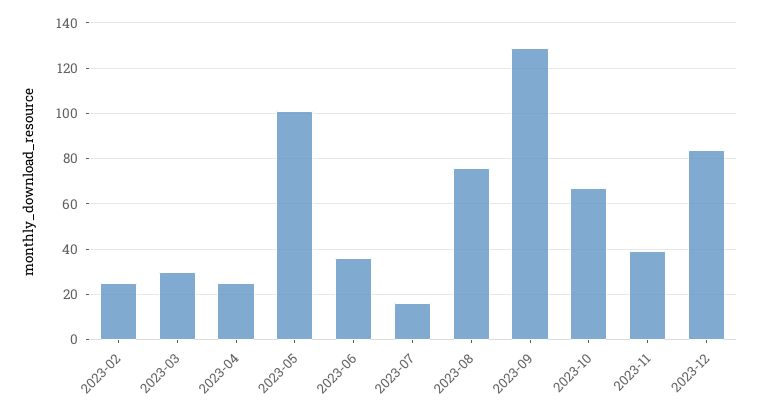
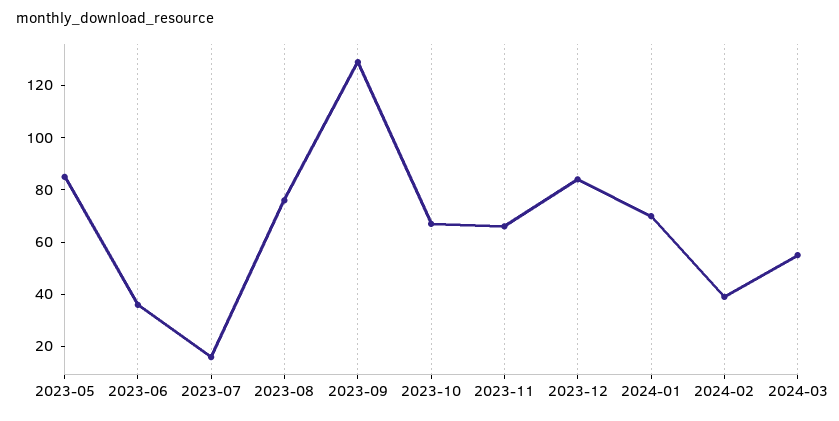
2023-02: 25 -> none
2023-03: 30 -> none
2023-04: 25 -> none
2023-05: 100 -> 85
2023-11: 40 -> 65
2024-01: none -> 70
2024-02: none -> 40
2024-03: none -> 55

